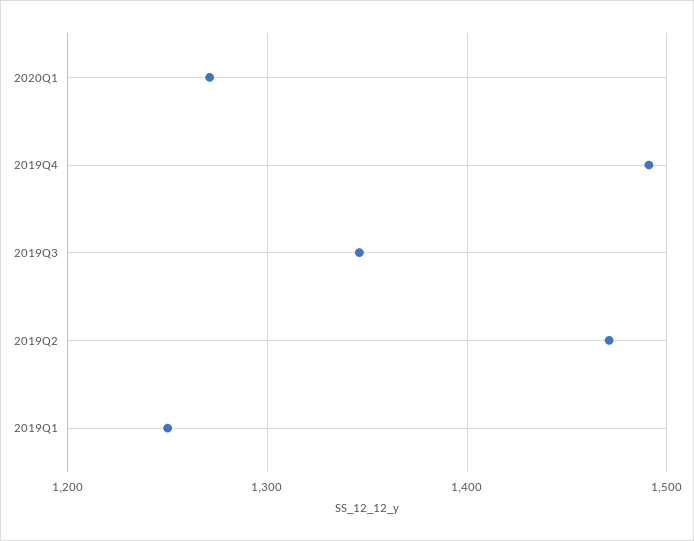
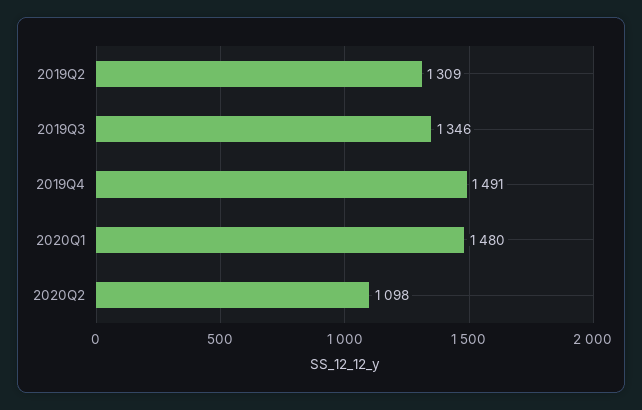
2020Q1: 1270 -> 1480
2019Q2: 1470 -> 1309
2019Q1: 1250 -> none
2020Q2: none -> 1098

